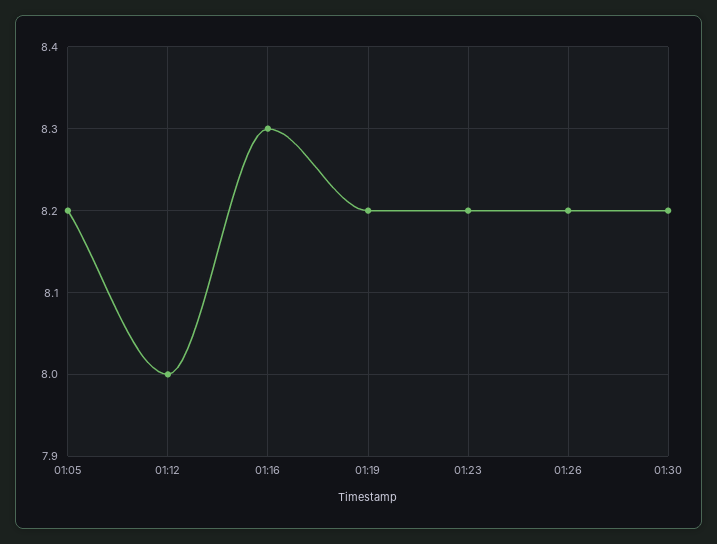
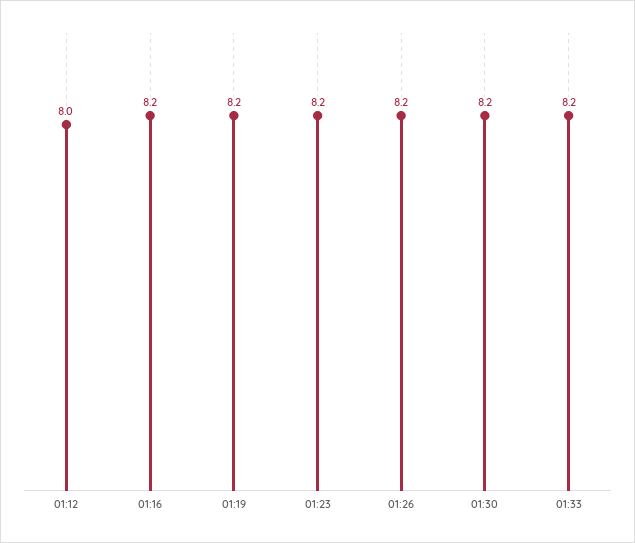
01:05: 8.2 -> none
01:16: 8.3 -> 8.2
01:33: none -> 8.2

